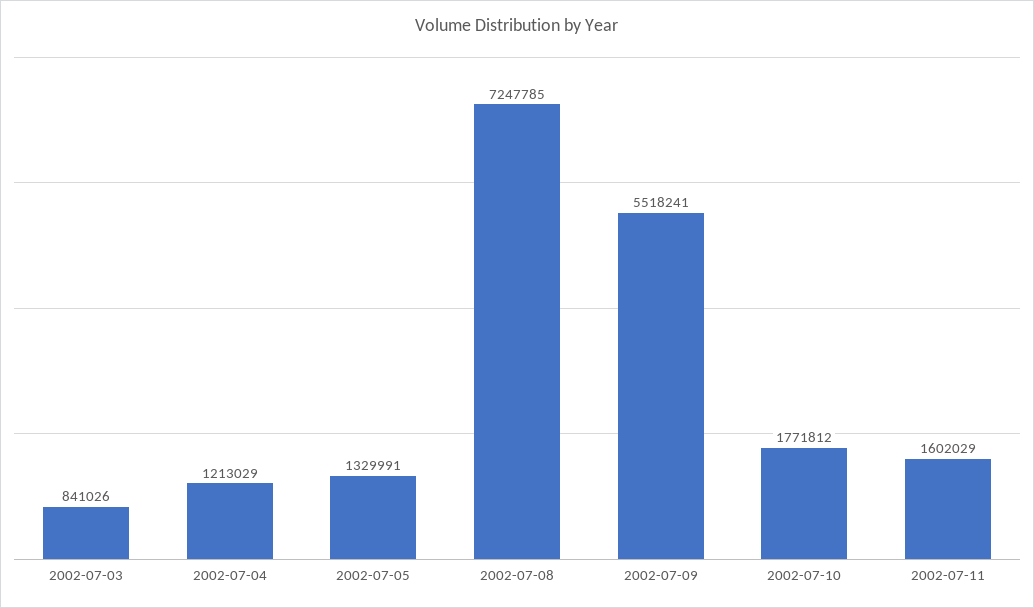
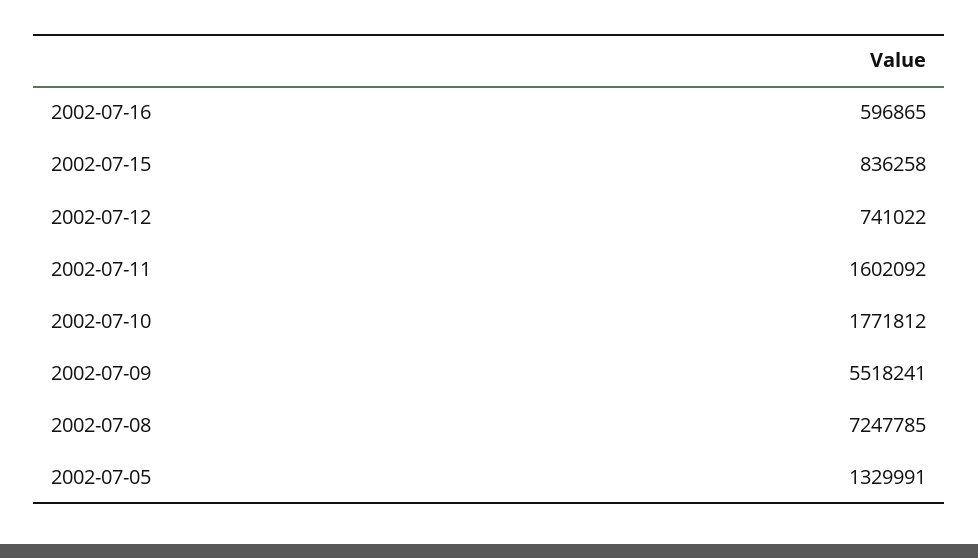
2002-07-03: 841026 -> none
2002-07-04: 1213029 -> none
2002-07-11: 1602029 -> 1602092
2002-07-16: none -> 596865
2002-07-15: none -> 836258
2002-07-12: none -> 741022

